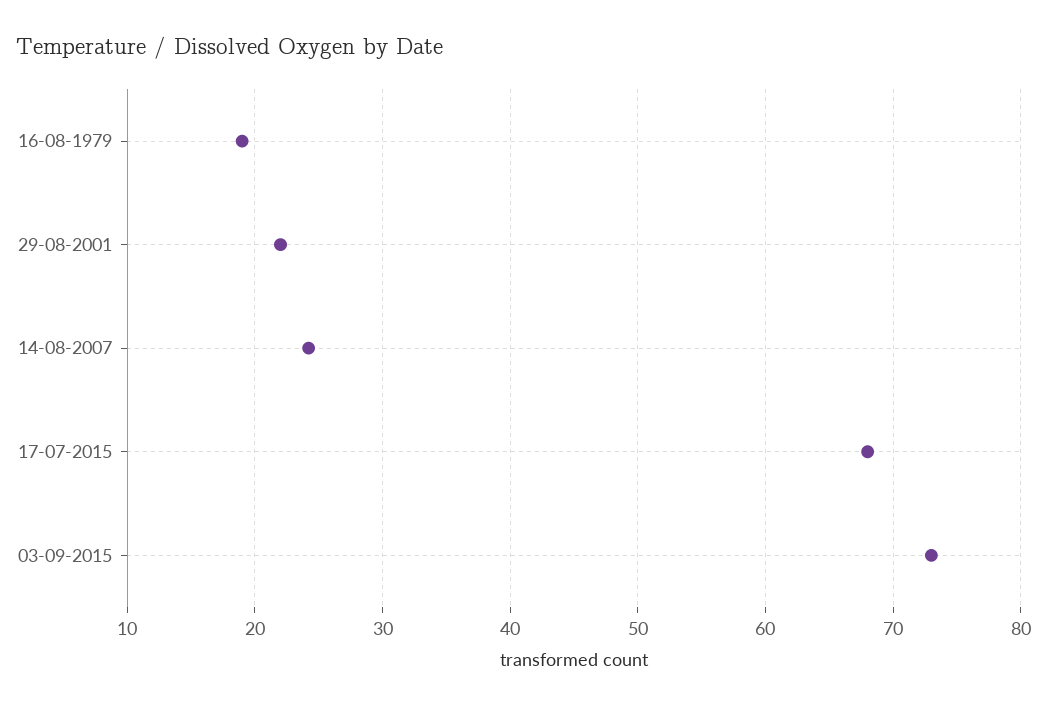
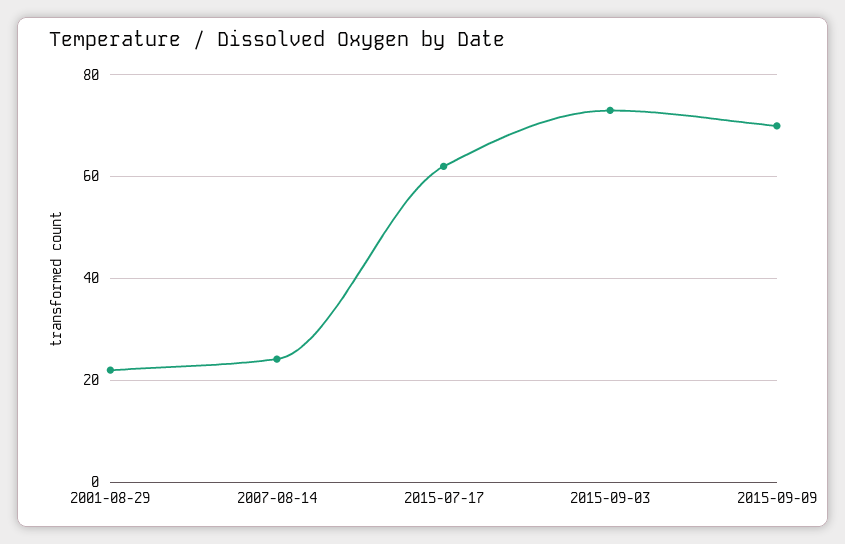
16-08-1979: 19 -> none
17-07-2015: 68 -> 62
2015-09-09: none -> 70

